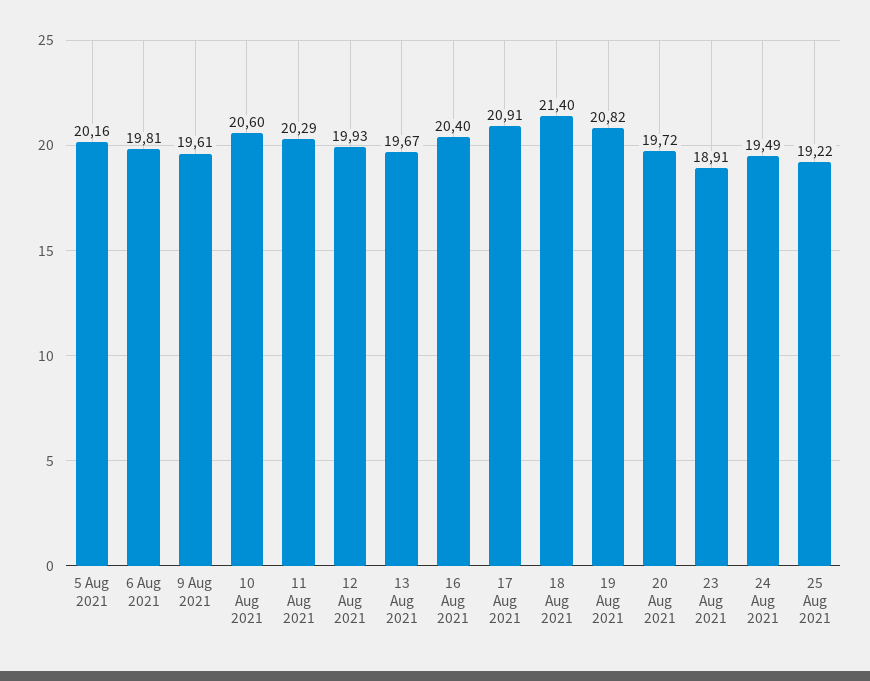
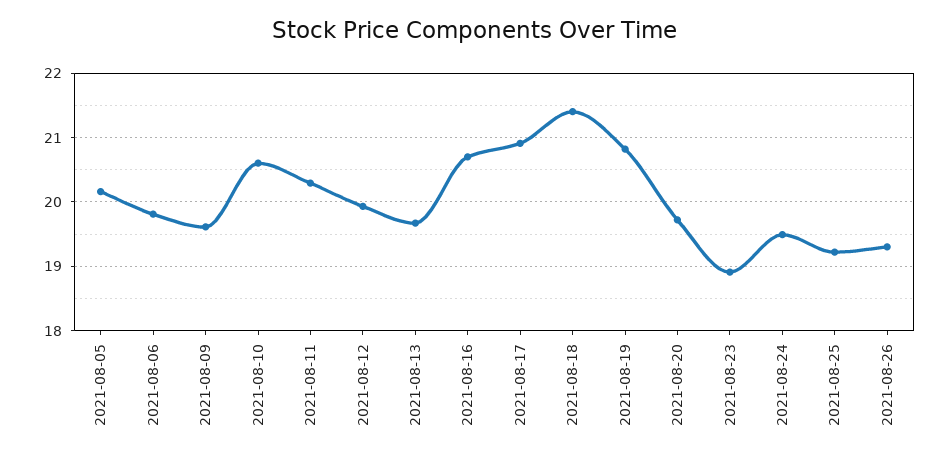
16 Aug 2021: 20.4 -> 20.7
2021-08-26: none -> 19.3

